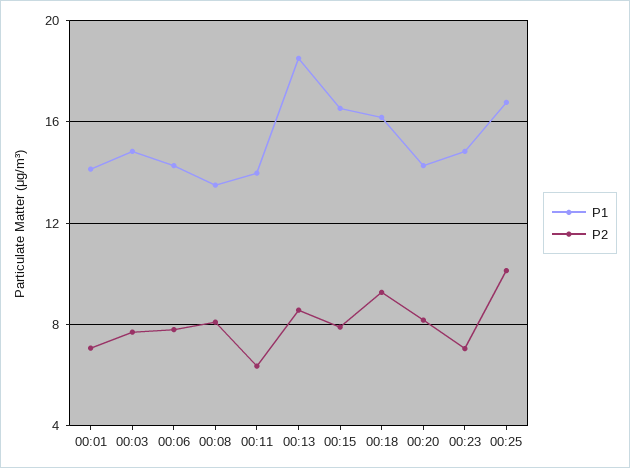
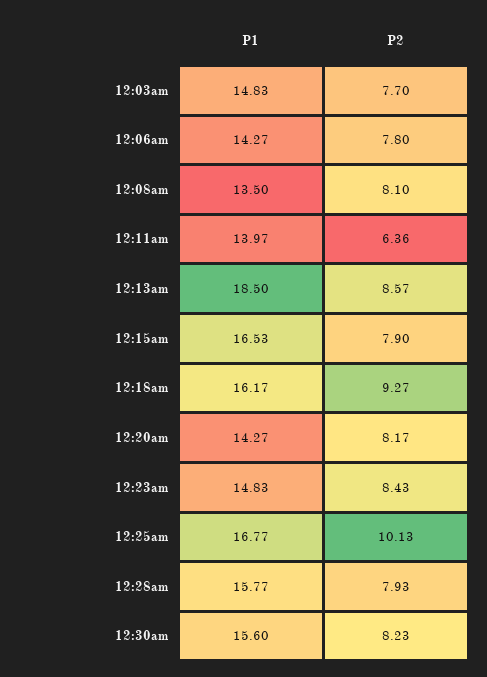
P1, 00:01: 14 -> none
P2, 00:01: 7 -> none
P2, 00:23: 7 -> 8.43
P1, 12:28am: none -> 15.77
P2, 12:28am: none -> 7.93
P1, 12:30am: none -> 15.6
P2, 12:30am: none -> 8.23

